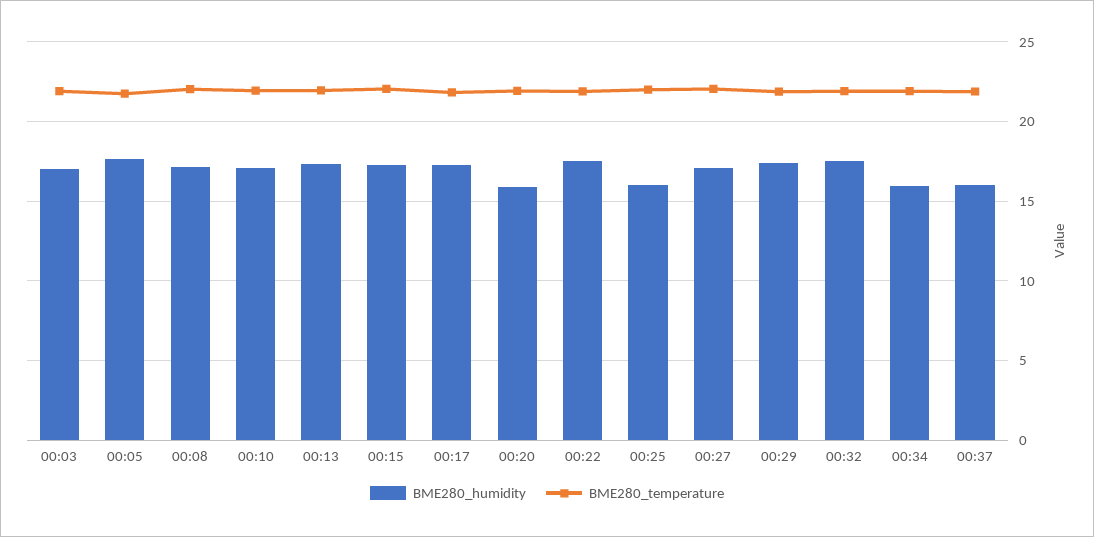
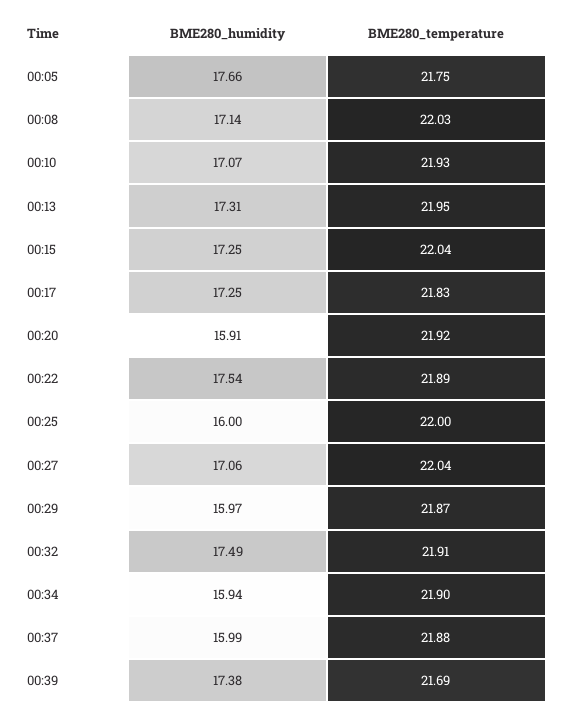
BME280_humidity, 00:03: 17 -> none
BME280_temperature, 00:03: 22 -> none
BME280_humidity, 00:29: 17.5 -> 15.97
BME280_humidity, 00:39: none -> 17.38
BME280_temperature, 00:39: none -> 21.69

